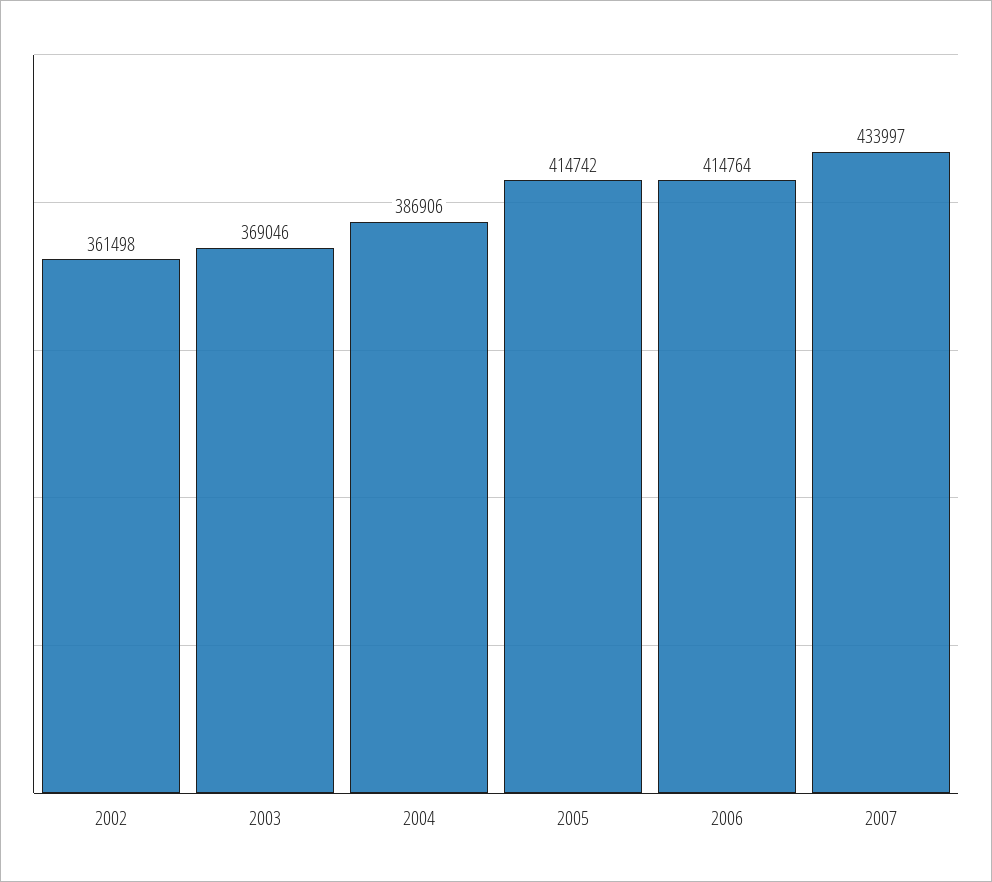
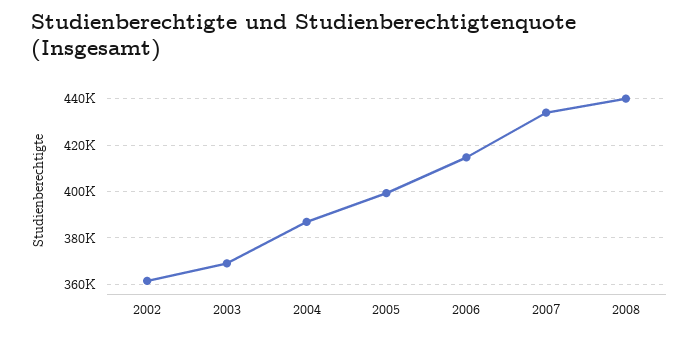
2005: 414742 -> 400000
2008: none -> 440000

